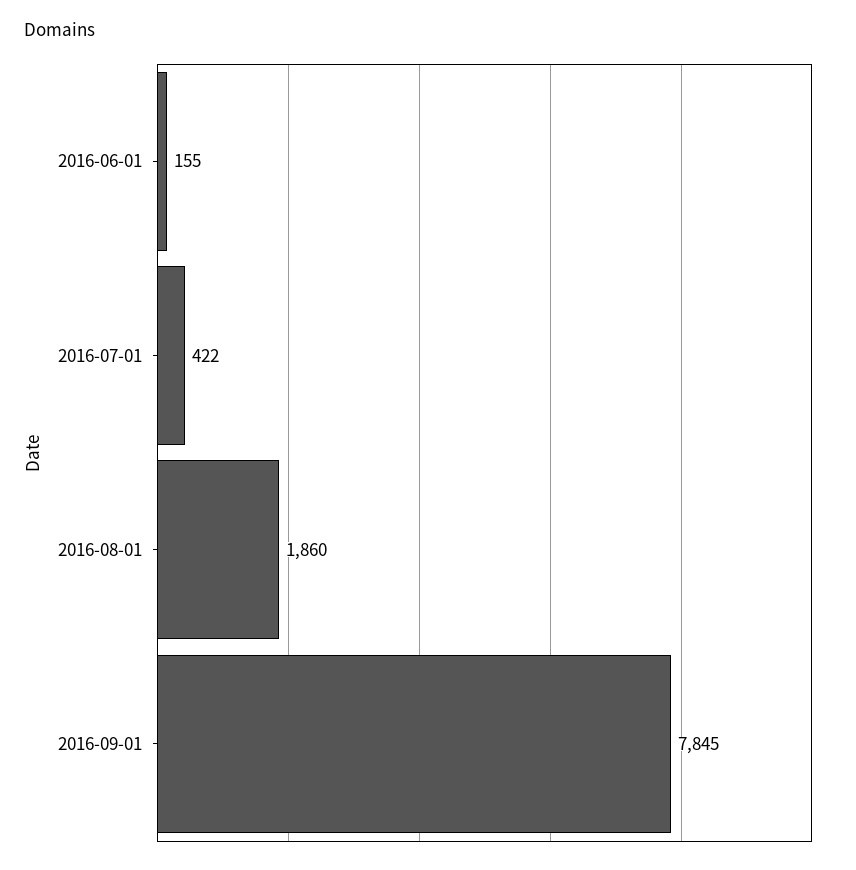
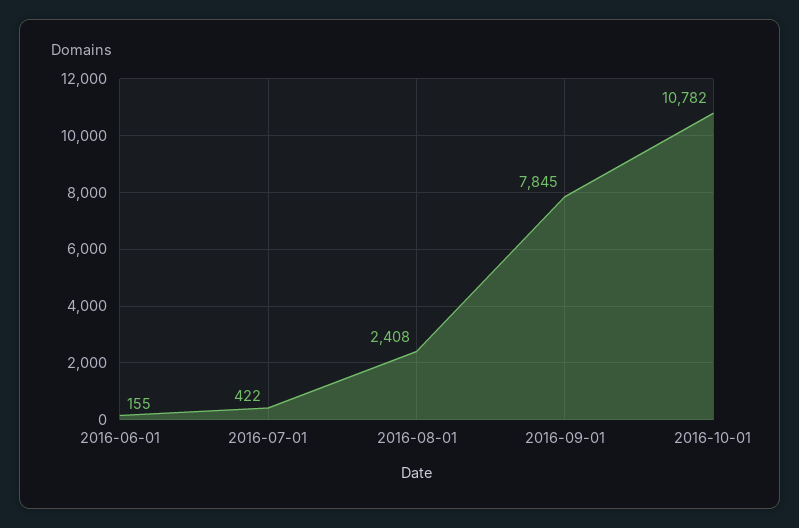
2016-08-01: 1860 -> 2408
2016-10-01: none -> 10782

